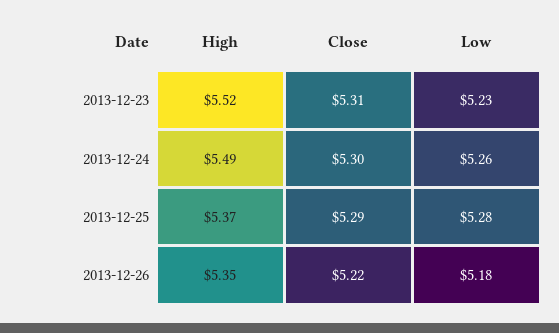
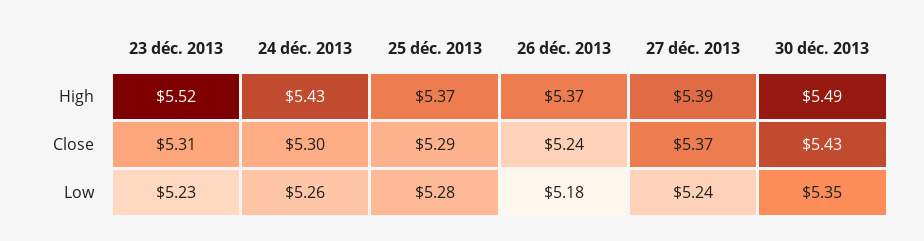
High, 2013-12-24: 5.49 -> 5.43
High, 2013-12-26: 5.35 -> 5.37
Close, 2013-12-26: 5.22 -> 5.24
High, 27 déc. 2013: none -> 5.39
High, 30 déc. 2013: none -> 5.49
Close, 27 déc. 2013: none -> 5.37
Close, 30 déc. 2013: none -> 5.43
Low, 27 déc. 2013: none -> 5.24
Low, 30 déc. 2013: none -> 5.35

